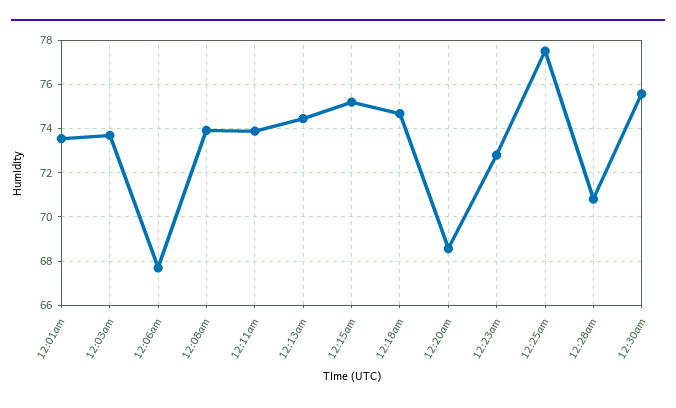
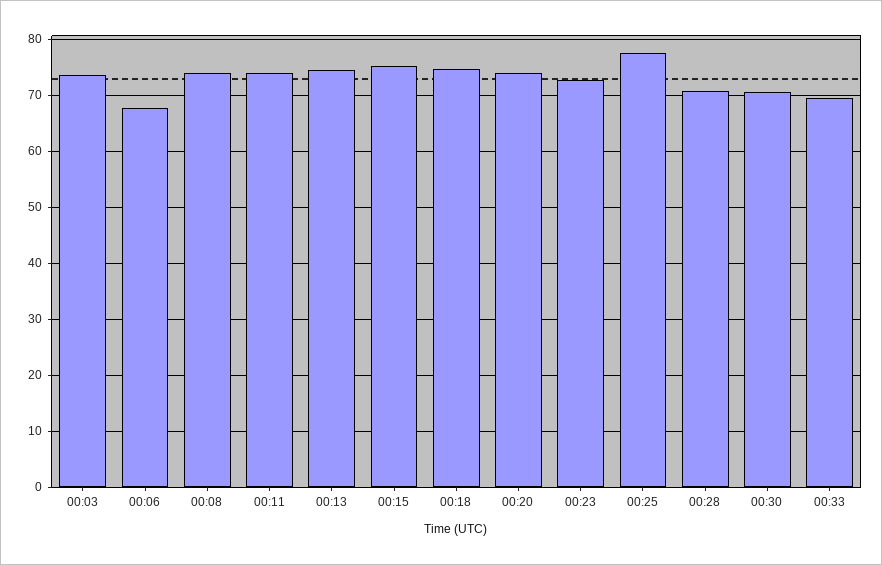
12:01am: 73.5 -> none
12:20am: 68.5 -> 74
12:30am: 75.5 -> 70
00:33: none -> 70

